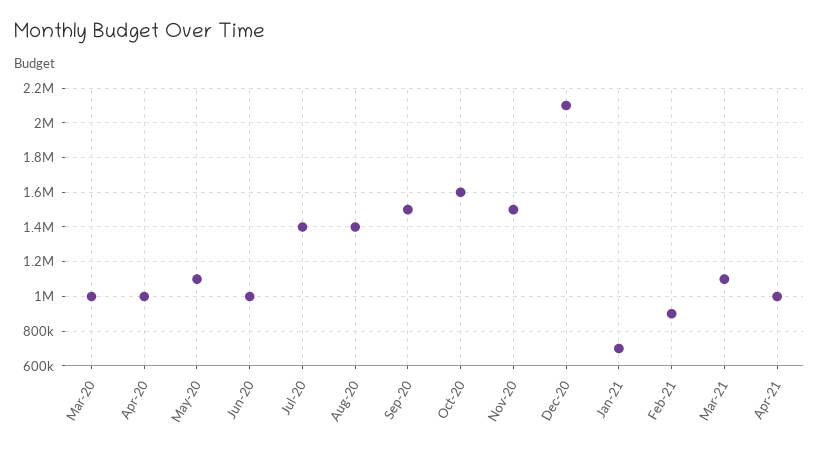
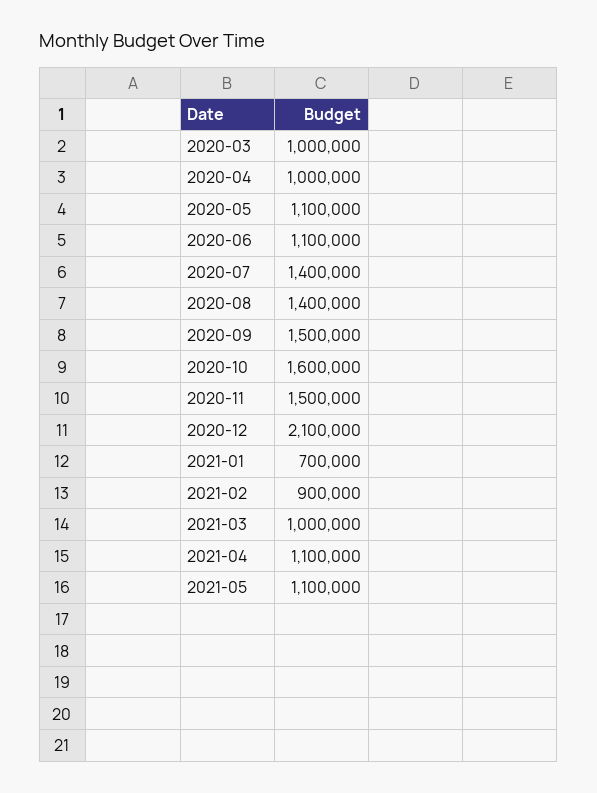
Jun-20: 1000000 -> 1100000
Mar-21: 1100000 -> 1000000
Apr-21: 1000000 -> 1100000
2021-05: none -> 1100000

